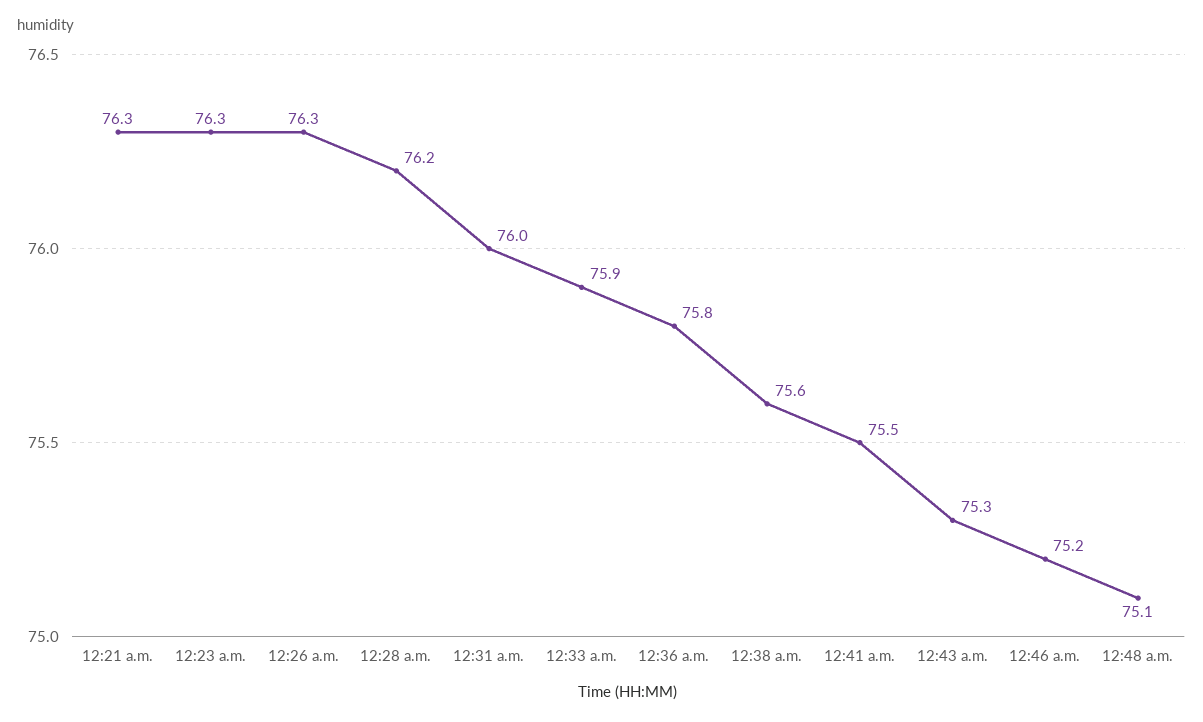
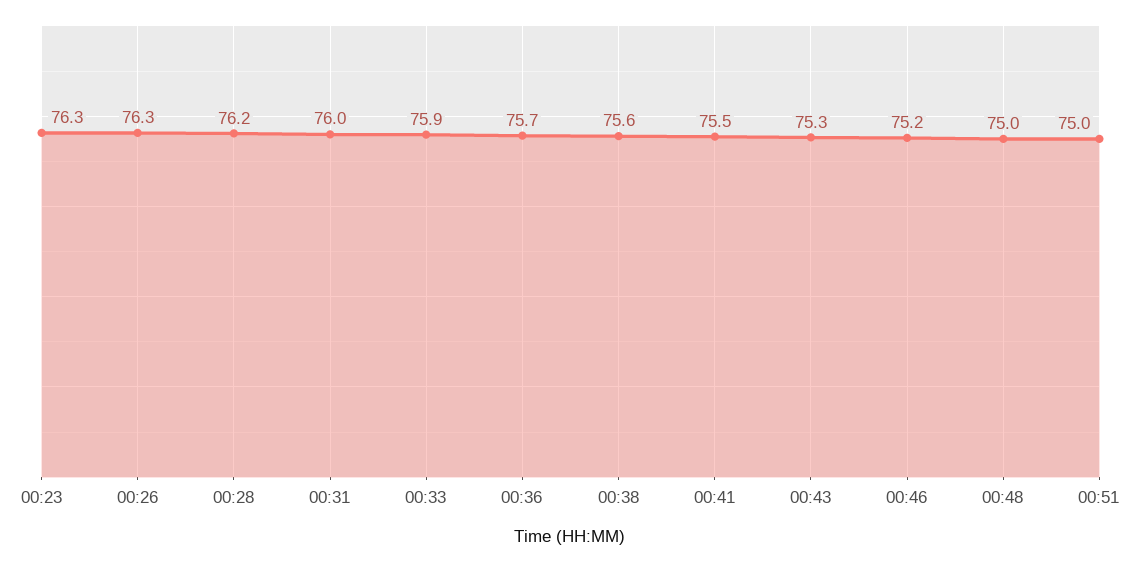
12:21 a.m.: 76.3 -> none
12:36 a.m.: 75.8 -> 75.7
12:48 a.m.: 75.1 -> 75
00:51: none -> 75

